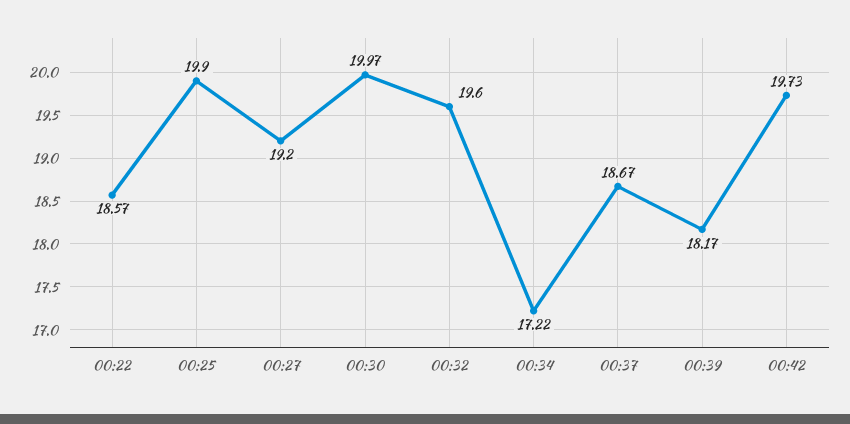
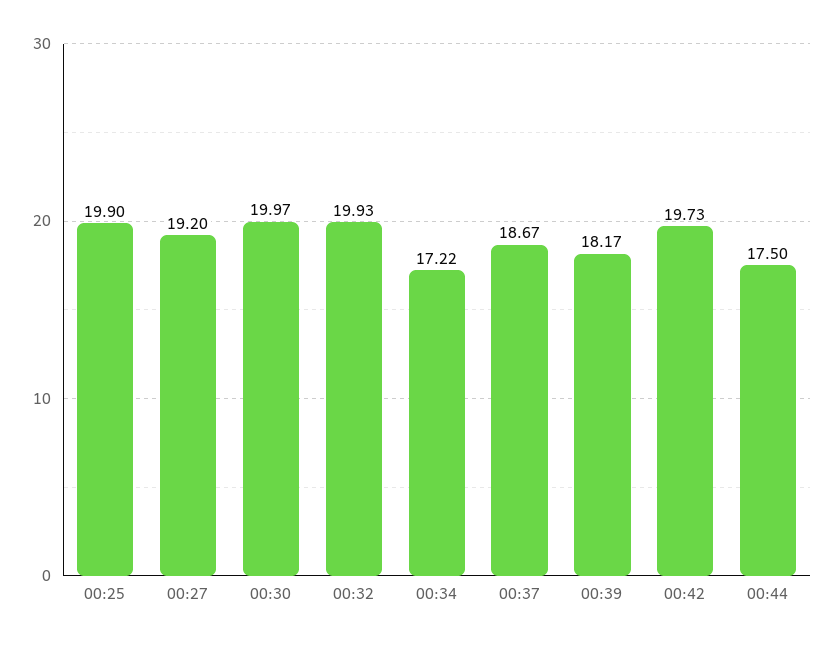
00:22: 18.57 -> none
00:32: 19.6 -> 19.93
00:44: none -> 17.5

